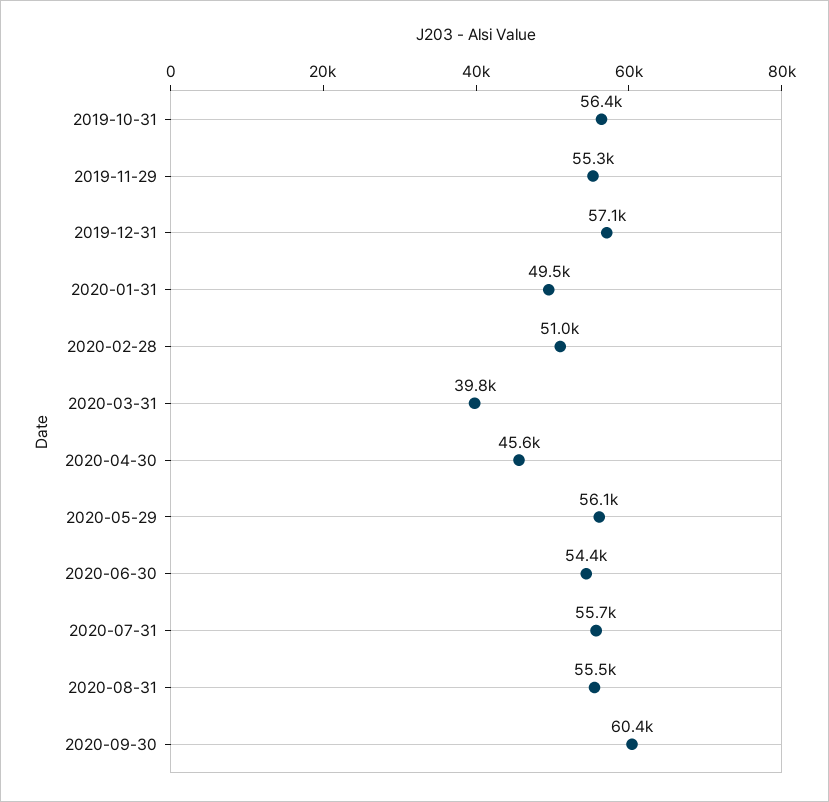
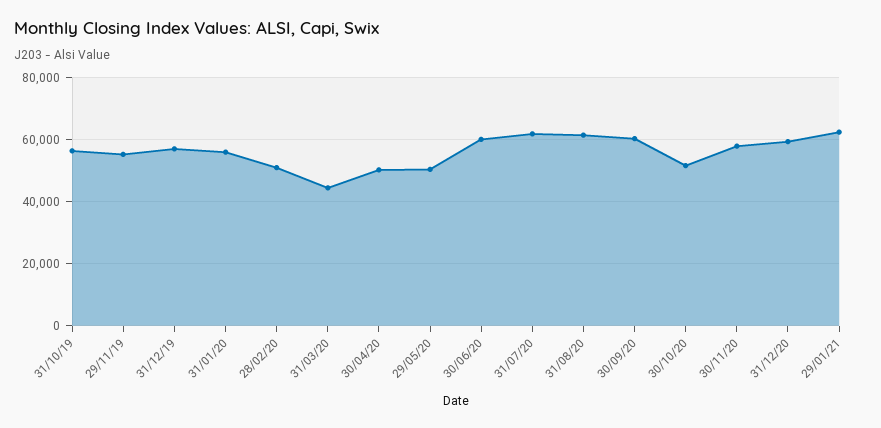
2020-01-31: 49500 -> 56000
2020-03-31: 39800 -> 44000
2020-04-30: 45600 -> 50000
2020-05-29: 56100 -> 50000
2020-06-30: 54400 -> 60000
2020-07-31: 55700 -> 62000
2020-08-31: 55500 -> 62000
30/10/20: none -> 52000
30/11/20: none -> 58000
31/12/20: none -> 60000
29/01/21: none -> 62000

